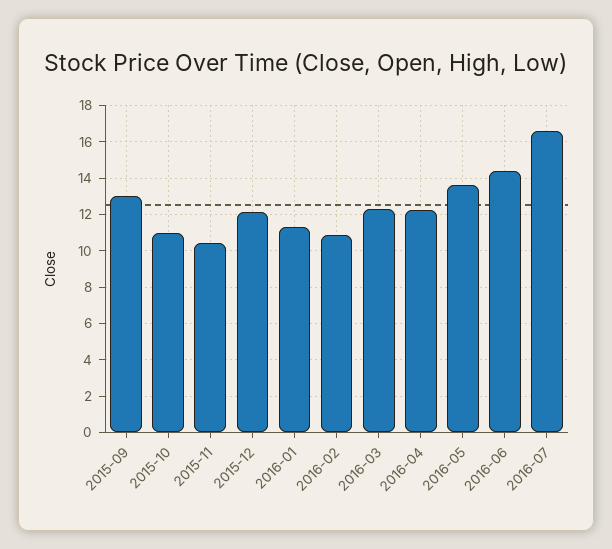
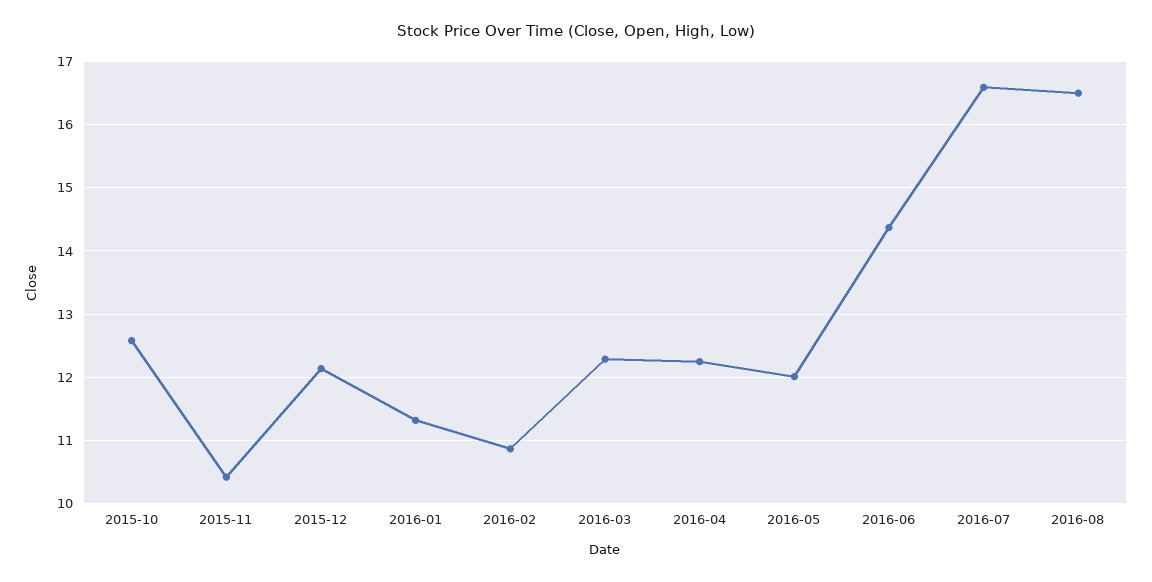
2015-09: 13 -> none
2015-10: 11 -> 12.6
2016-05: 13.5 -> 12
2016-08: none -> 16.5

